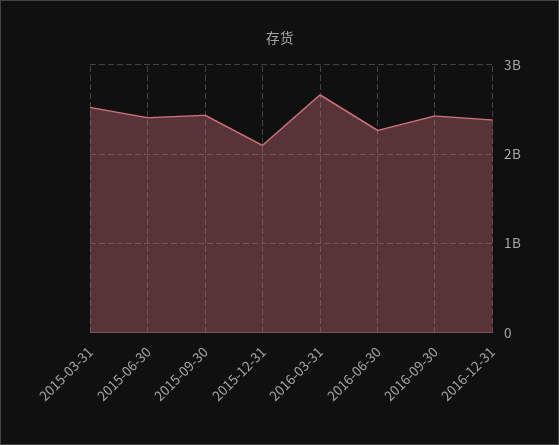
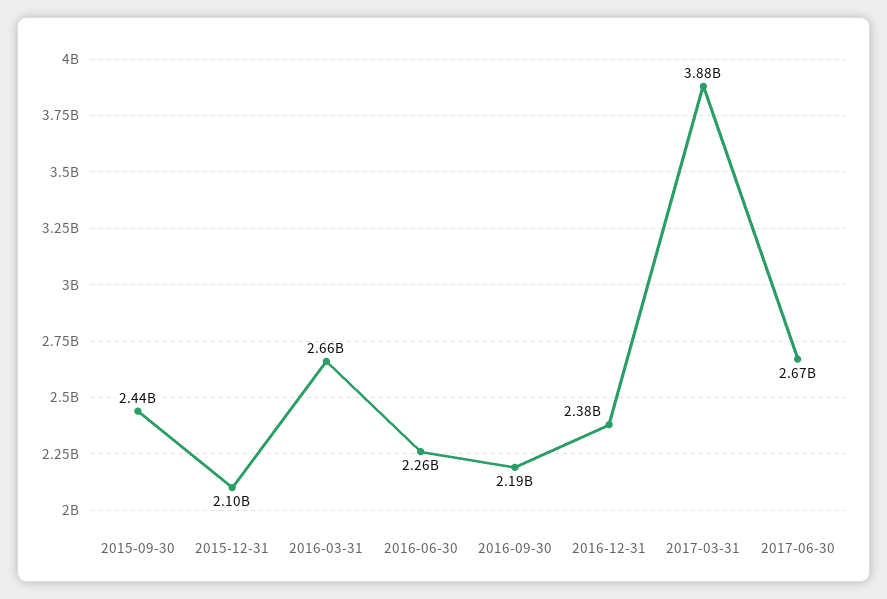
2015-03-31: 2500000000 -> none
2015-06-30: 2400000000 -> none
2016-09-30: 2400000000 -> 2190000000
2017-03-31: none -> 3880000000
2017-06-30: none -> 2670000000

